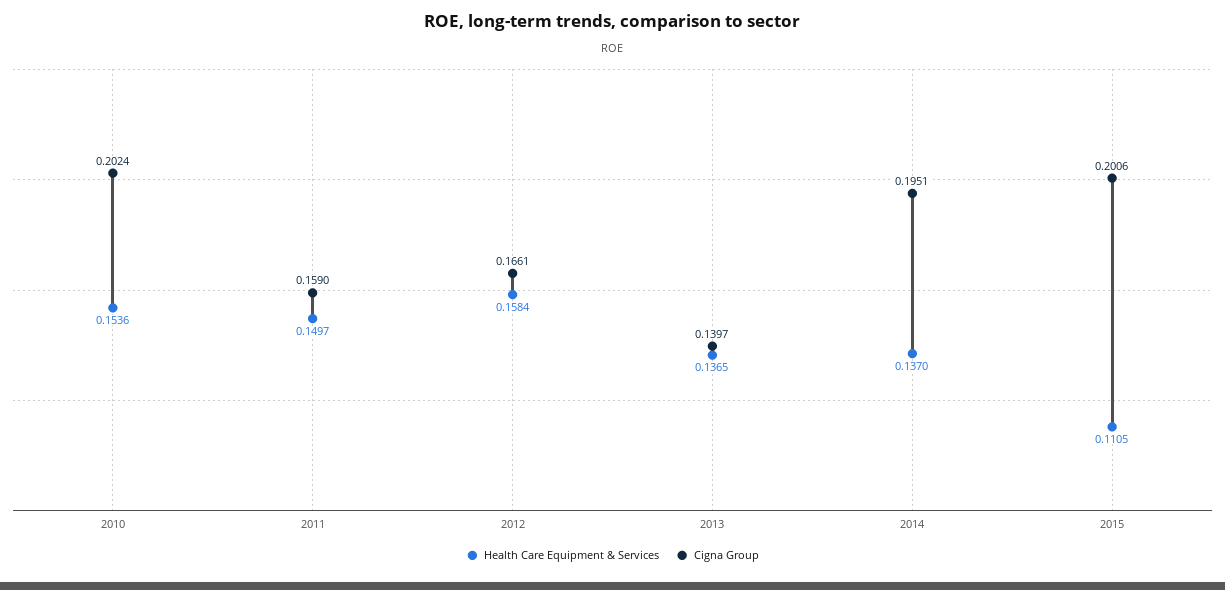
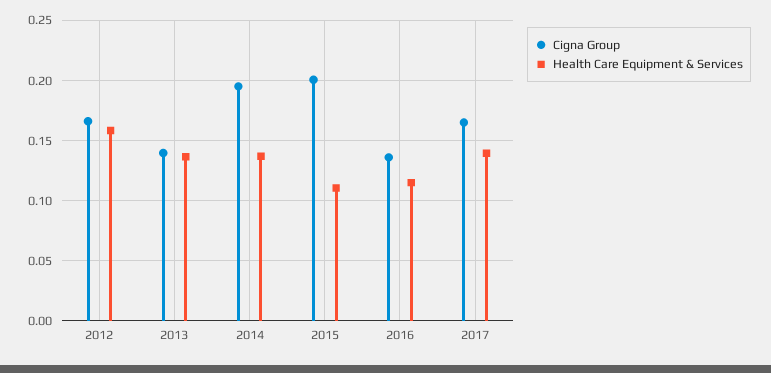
Health Care Equipment & Services, 2010: 0.1536 -> none
Cigna Group, 2010: 0.2024 -> none
Health Care Equipment & Services, 2011: 0.1497 -> none
Cigna Group, 2011: 0.159 -> none
Cigna Group, 2016: none -> 0.135
Health Care Equipment & Services, 2016: none -> 0.115
Cigna Group, 2017: none -> 0.165
Health Care Equipment & Services, 2017: none -> 0.14

